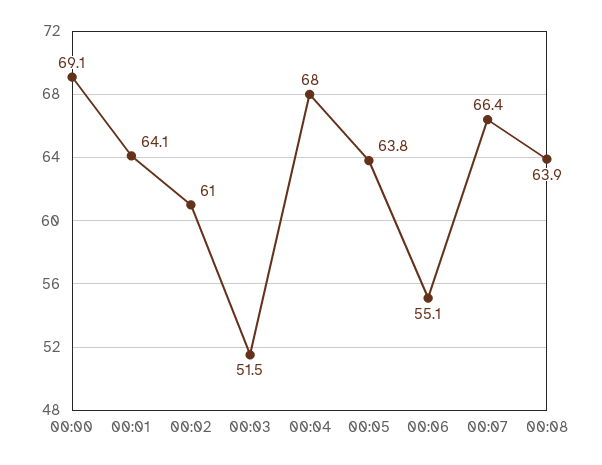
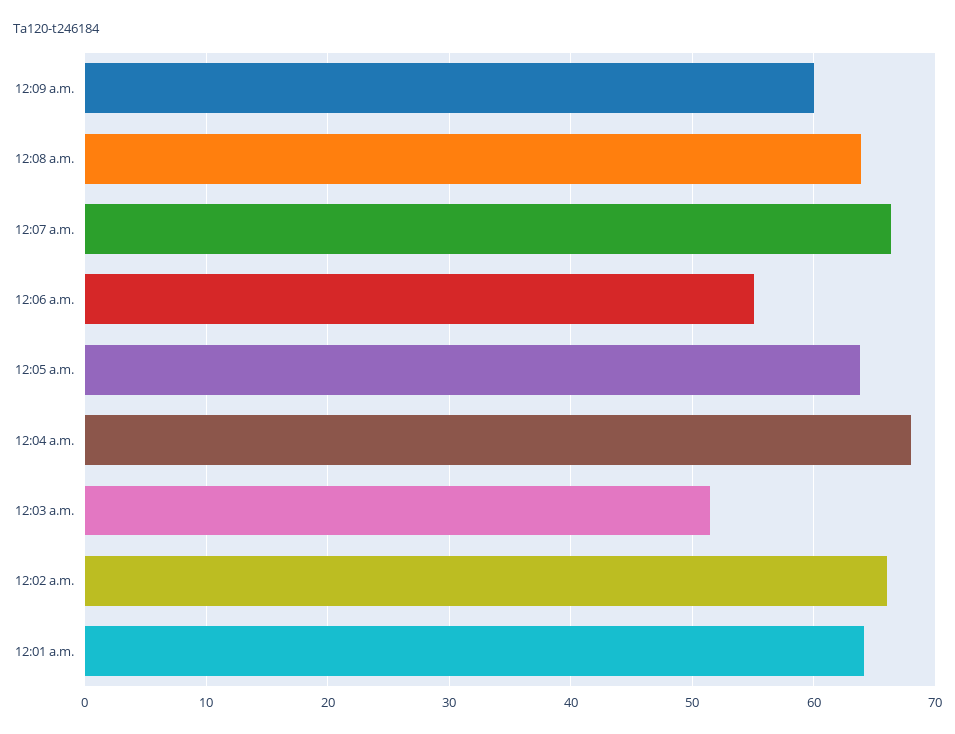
00:00: 69.1 -> none
00:02: 61 -> 66
12:09 a.m.: none -> 60

